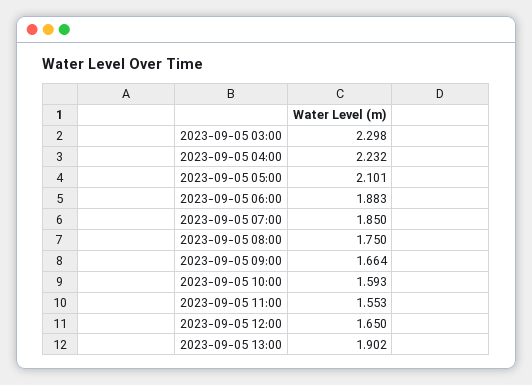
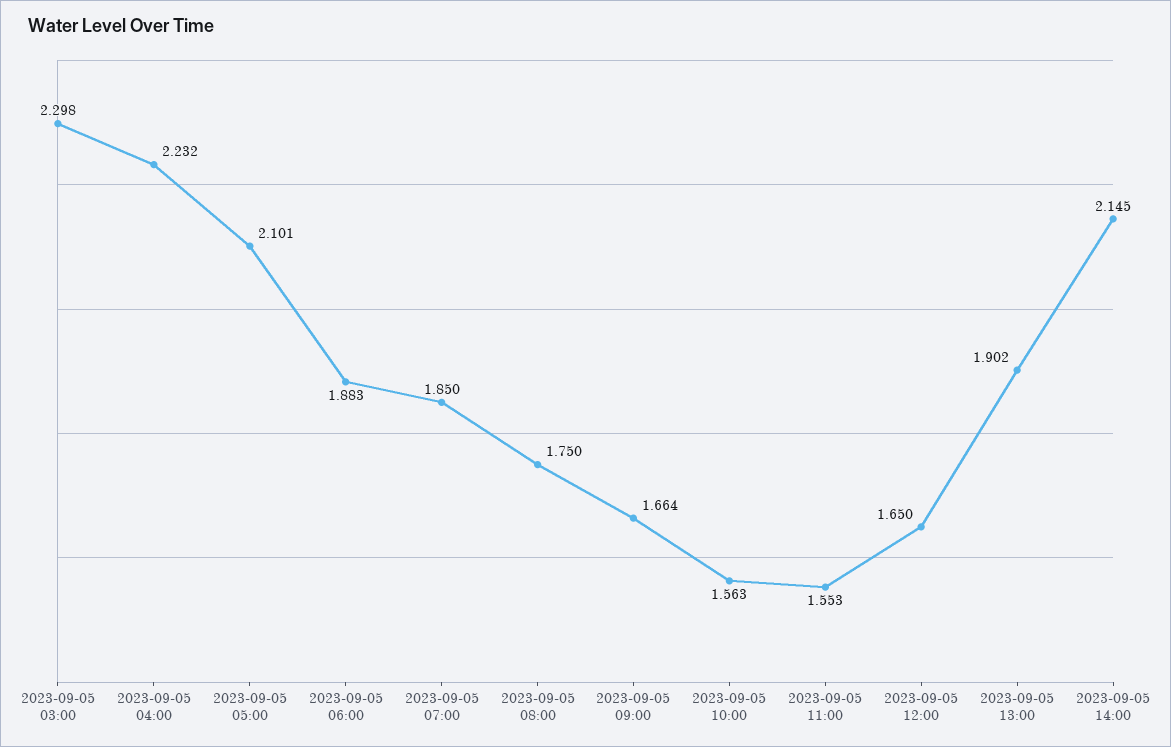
2023-09-05 10:00: 1.593 -> 1.563
2023-09-05 14:00: none -> 2.145

